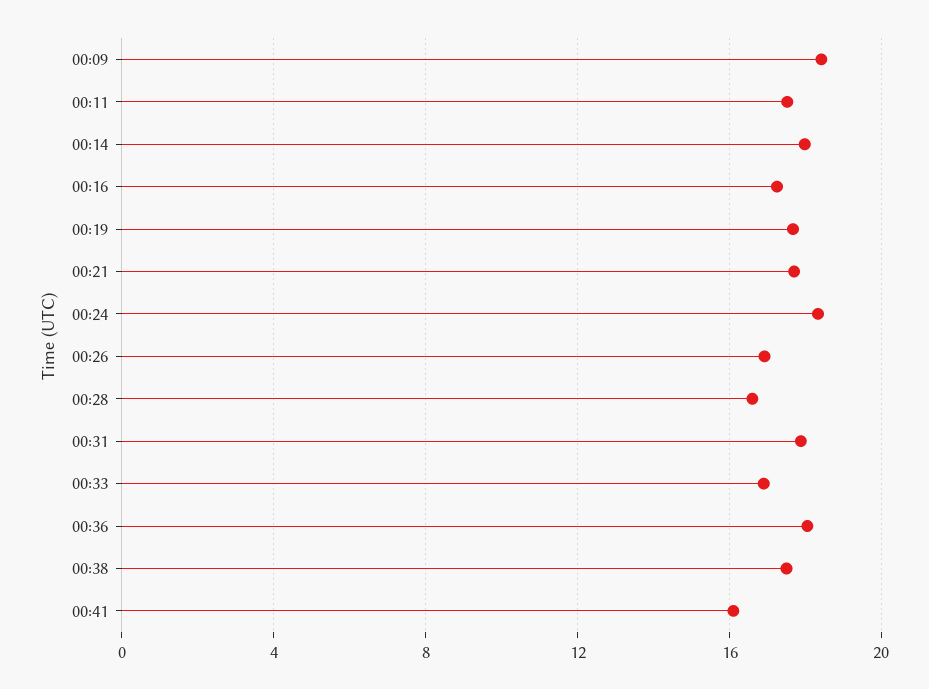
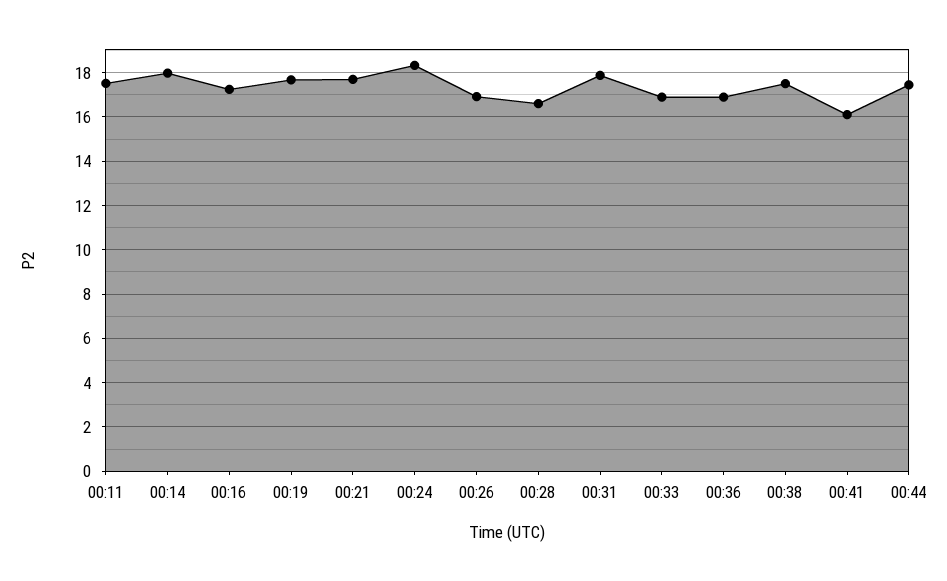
00:09: 18.5 -> none
00:36: 18 -> 17
00:44: none -> 17.5

